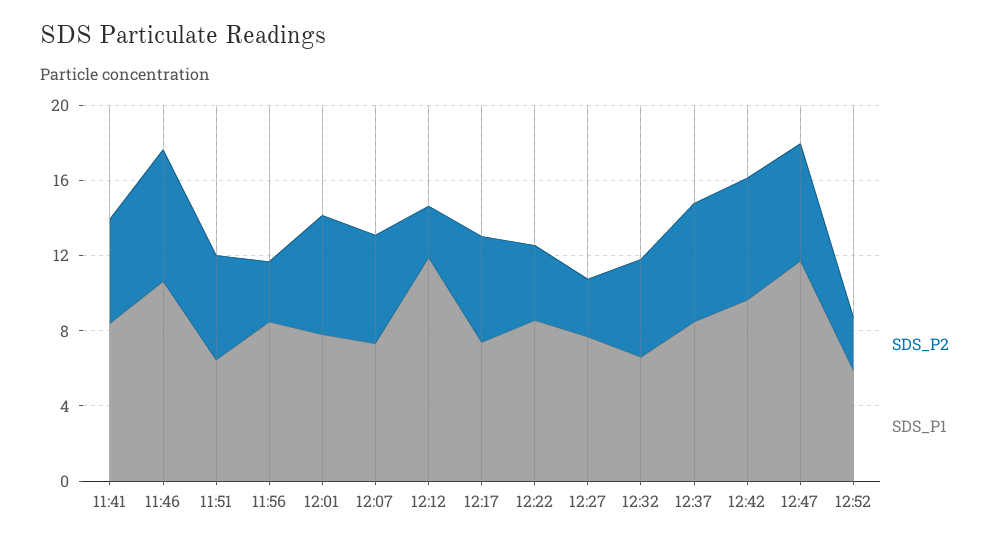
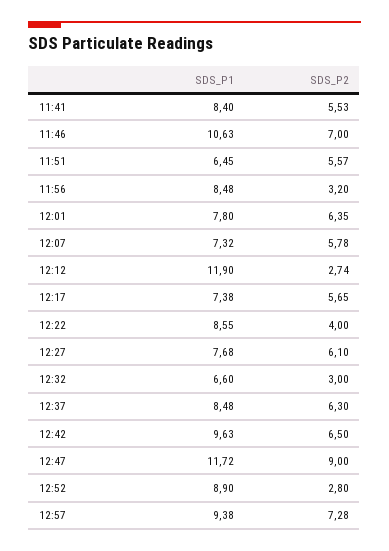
SDS_P2, 12:27: 3 -> 6.1
SDS_P2, 12:32: 5 -> 3
SDS_P2, 12:47: 6 -> 9
SDS_P1, 12:52: 6 -> 8.9
SDS_P1, 12:57: none -> 9.38
SDS_P2, 12:57: none -> 7.28

